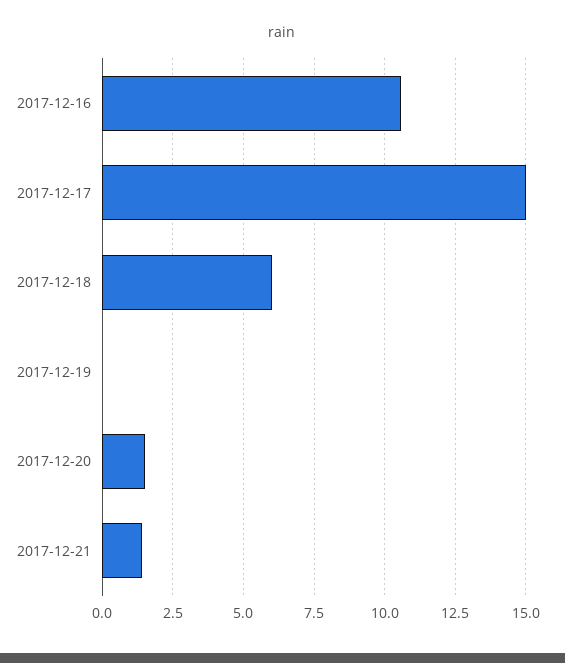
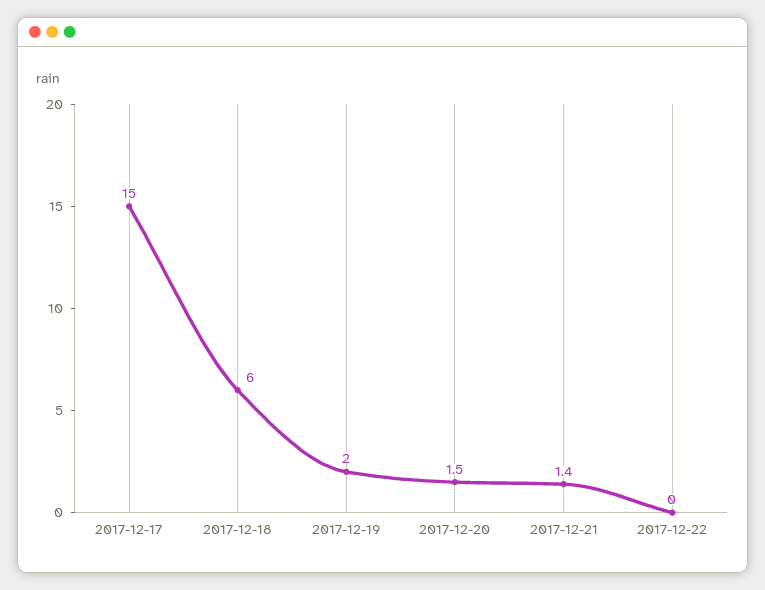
2017-12-16: 10.5 -> none
2017-12-19: 0 -> 2
2017-12-22: none -> 0

